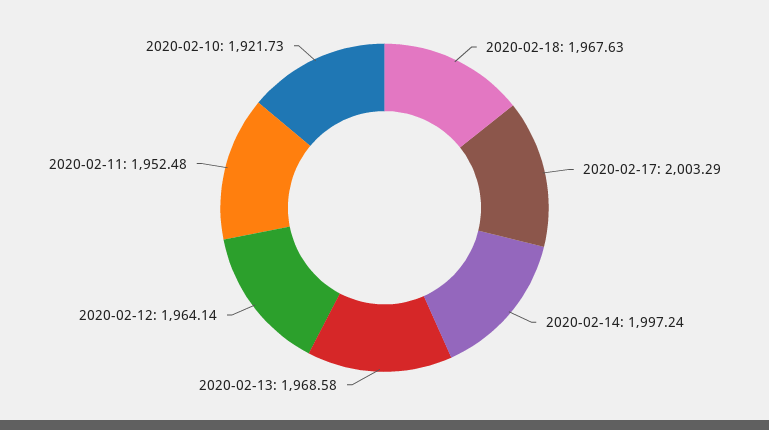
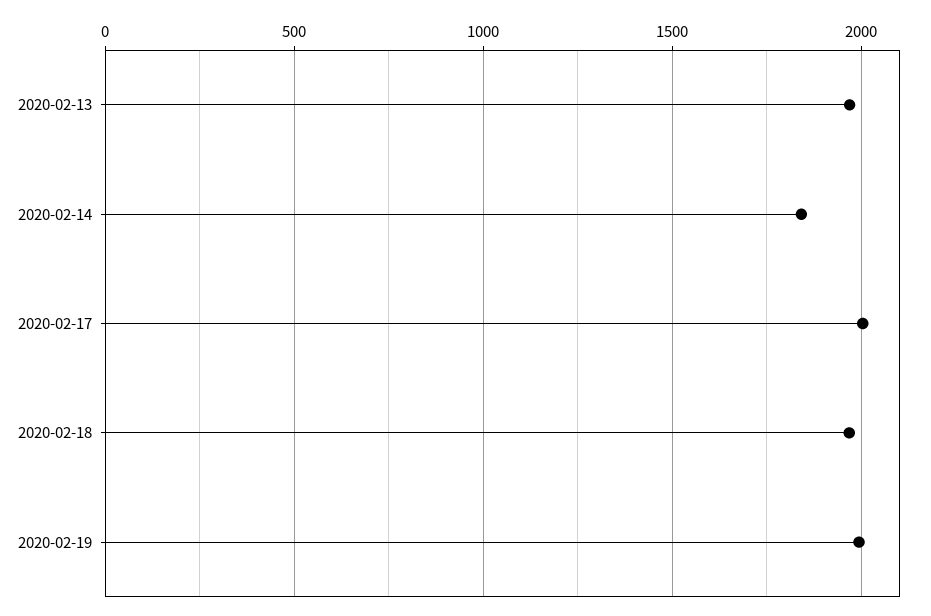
2020-02-14: 1997.24 -> 1850
2020-02-12: 1964.14 -> none
2020-02-11: 1952.48 -> none
2020-02-10: 1921.73 -> none
2020-02-19: none -> 2000

